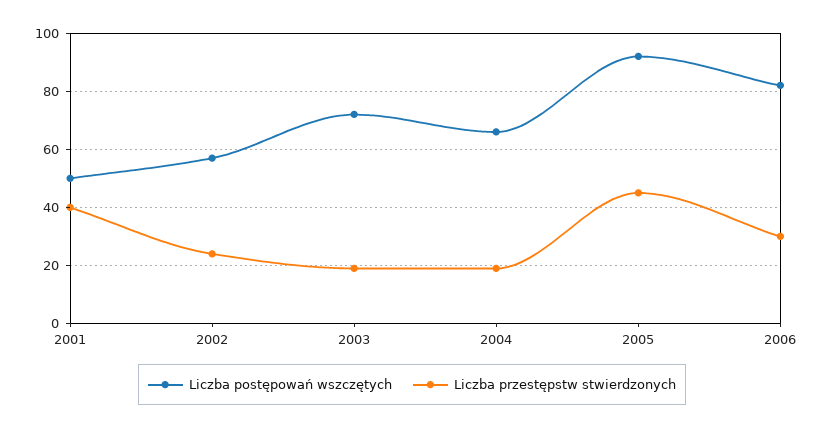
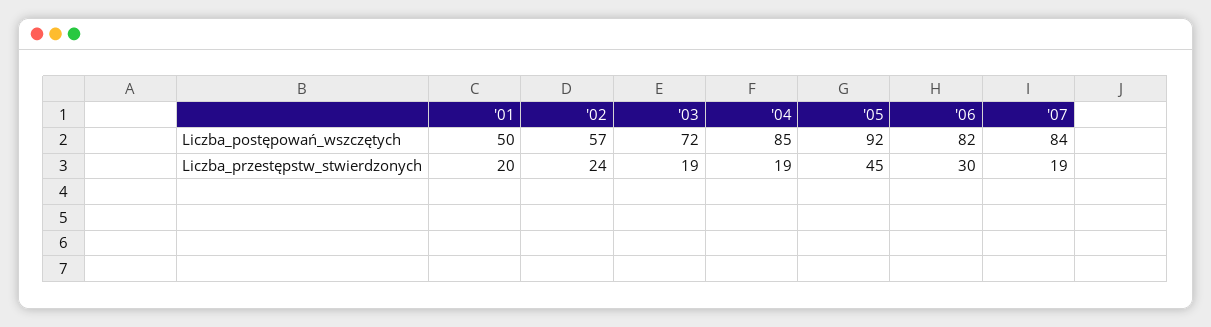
Liczba przestępstw stwierdzonych, 2001: 40 -> 20
Liczba postępowań wszczętych, 2004: 65 -> 85
Liczba postępowań wszczętych, '07: none -> 84
Liczba przestępstw stwierdzonych, '07: none -> 19

